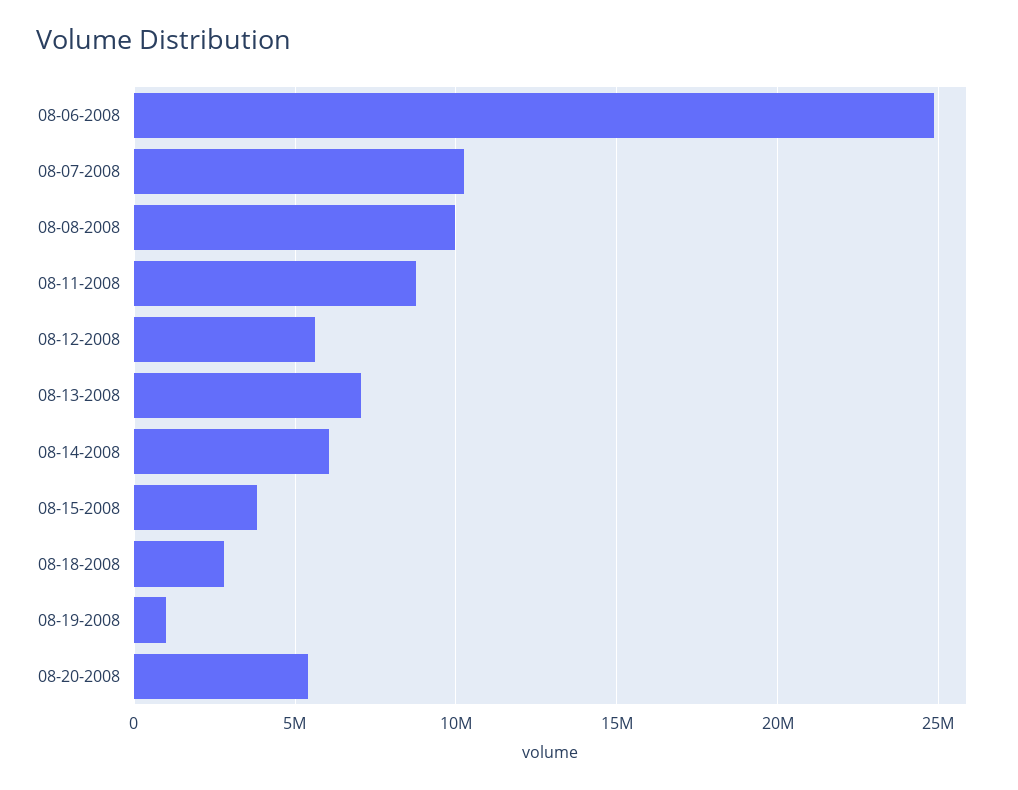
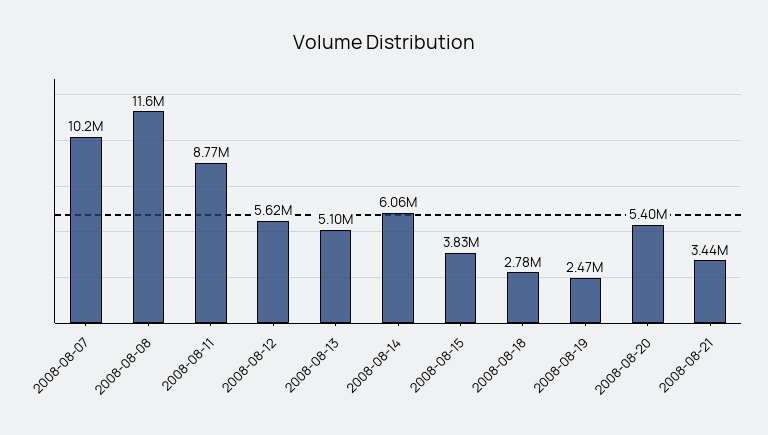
08-06-2008: 25000000 -> none
08-08-2008: 10000000 -> 11600000
08-13-2008: 7000000 -> 5100000
08-19-2008: 1000000 -> 2470000
2008-08-21: none -> 3440000

